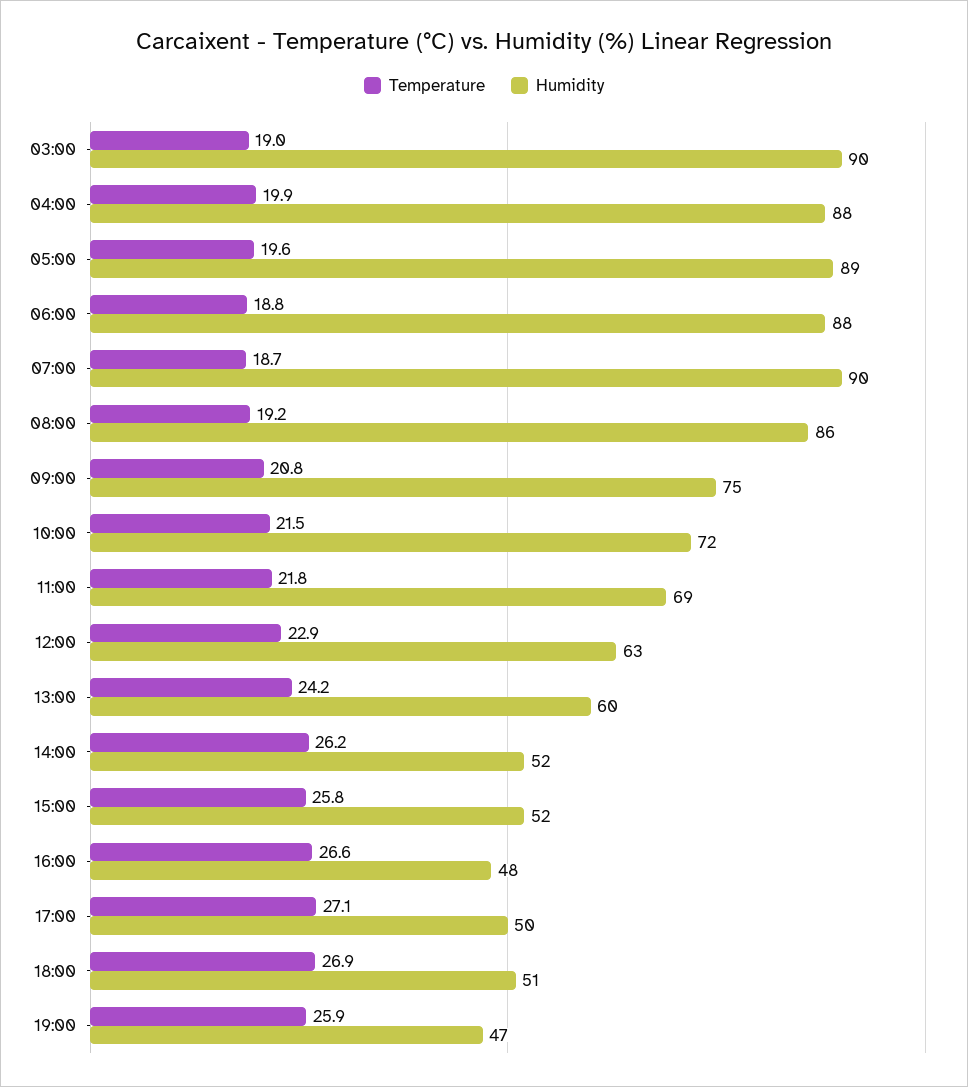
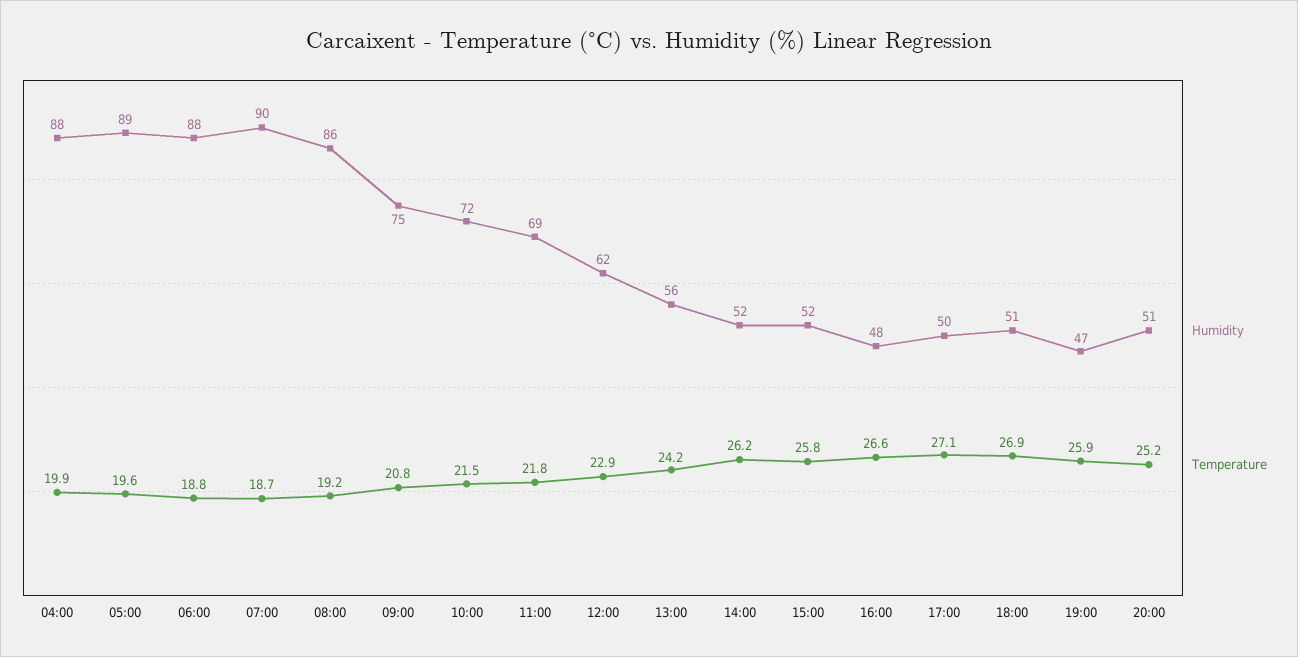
Temperature, 03:00: 19 -> none
Humidity, 03:00: 90 -> none
Humidity, 12:00: 63 -> 62
Humidity, 13:00: 60 -> 56
Humidity, 20:00: none -> 51
Temperature, 20:00: none -> 25.2

